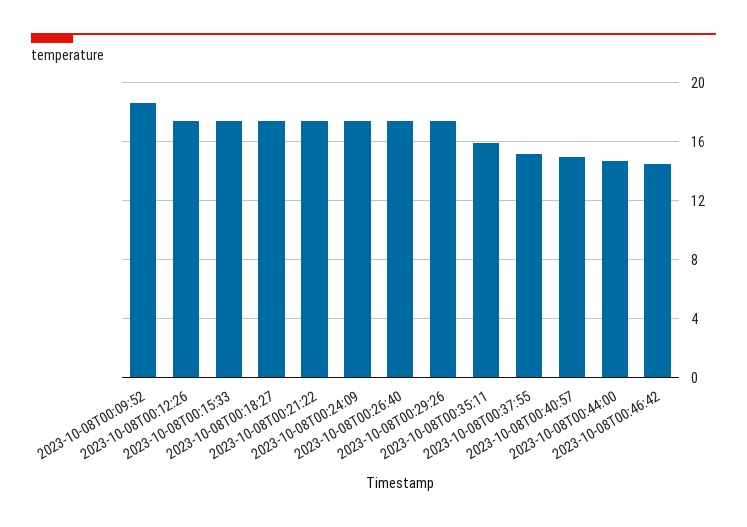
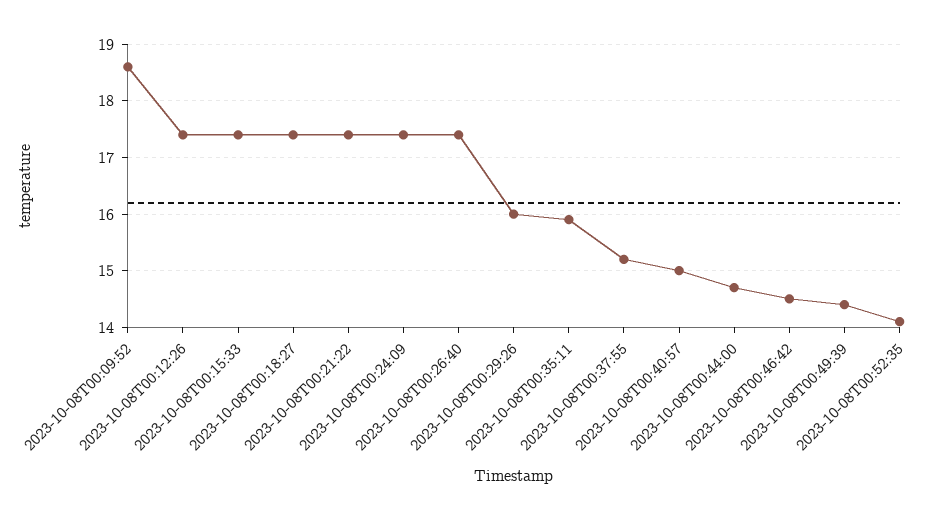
2023-10-08T00:29:26: 17.5 -> 16
2023-10-08T00:49:39: none -> 14.5
2023-10-08T00:52:35: none -> 14

